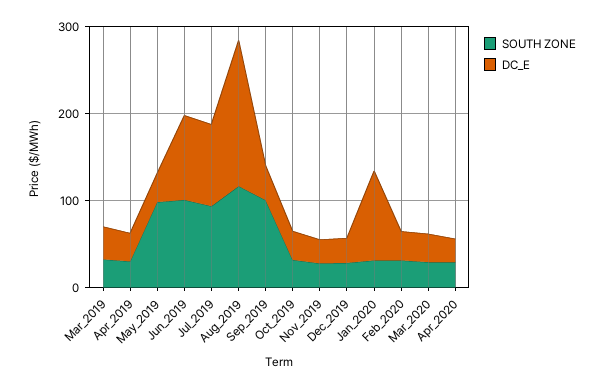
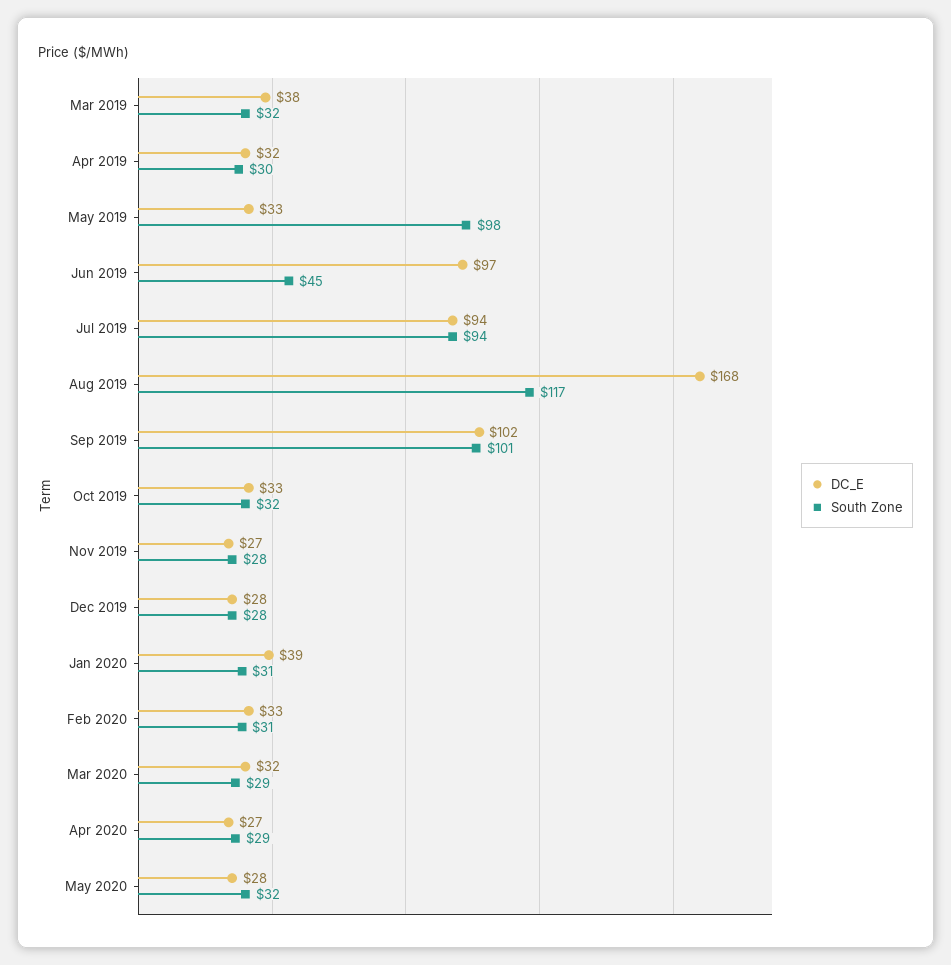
SOUTH ZONE, Jun_2019: 100 -> 45
DC_E, Sep_2019: 40 -> 102
DC_E, Jan_2020: 100 -> 39
DC_E, May 2020: none -> 28
SOUTH ZONE, May 2020: none -> 32

